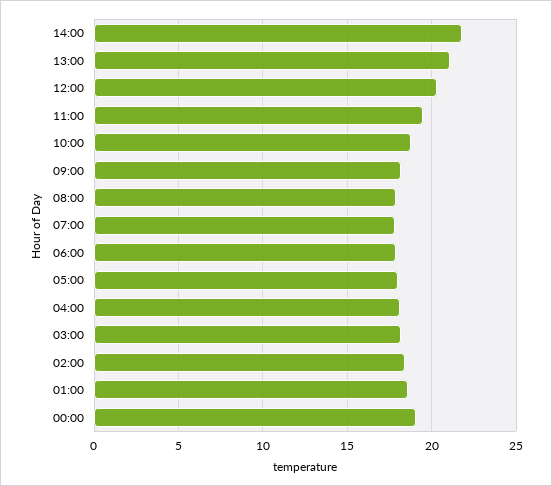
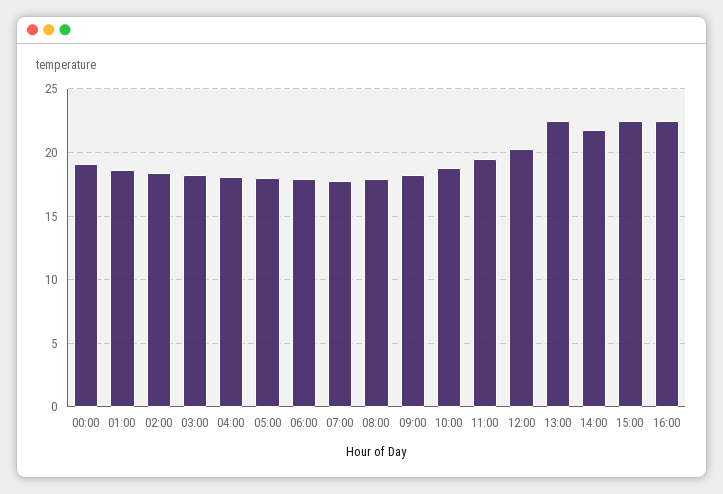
13:00: 21 -> 22.5
15:00: none -> 22.5
16:00: none -> 22.5

